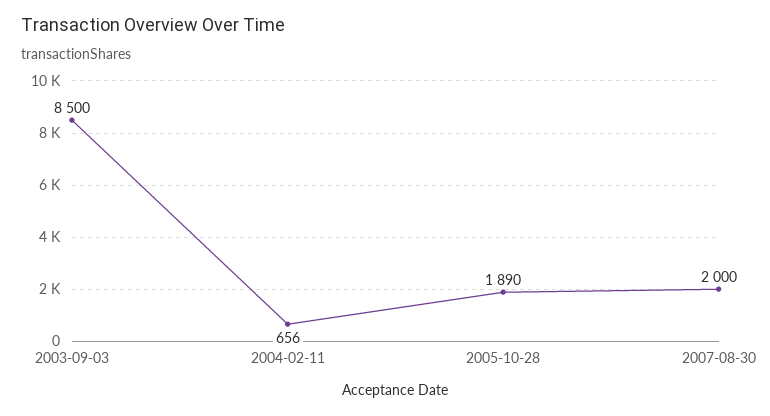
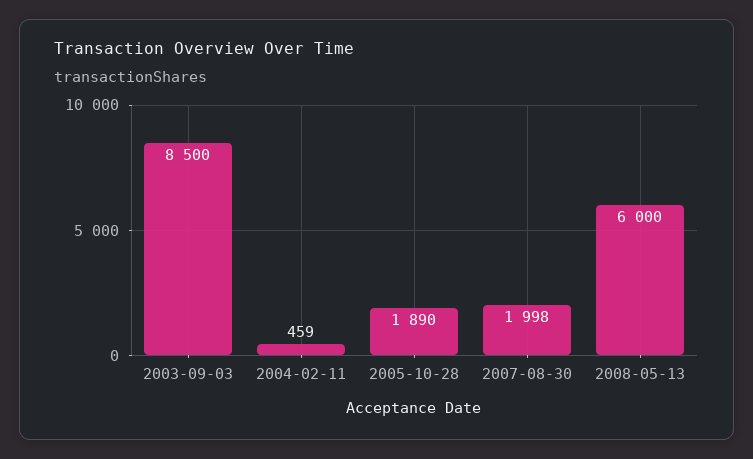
2004-02-11: 656 -> 459
2007-08-30: 2000 -> 1998
2008-05-13: none -> 6000

